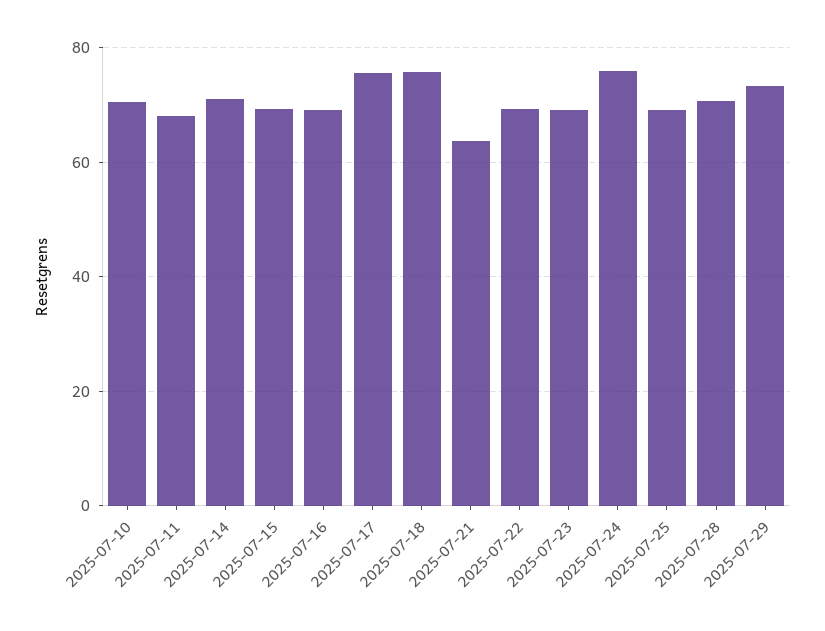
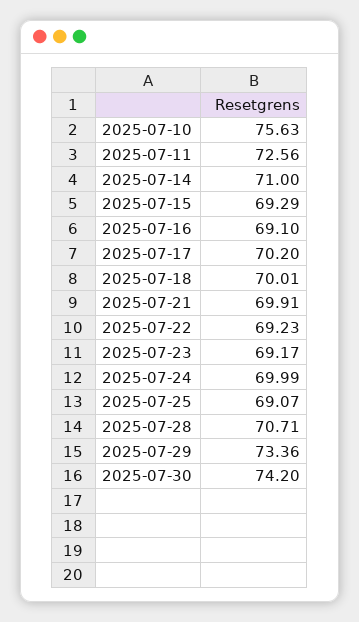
2025-07-10: 70 -> 75.63
2025-07-11: 68 -> 72.56
2025-07-17: 76 -> 70.2
2025-07-18: 76 -> 70.01
2025-07-21: 64 -> 69.91
2025-07-24: 76 -> 69.99
2025-07-30: none -> 74.2

